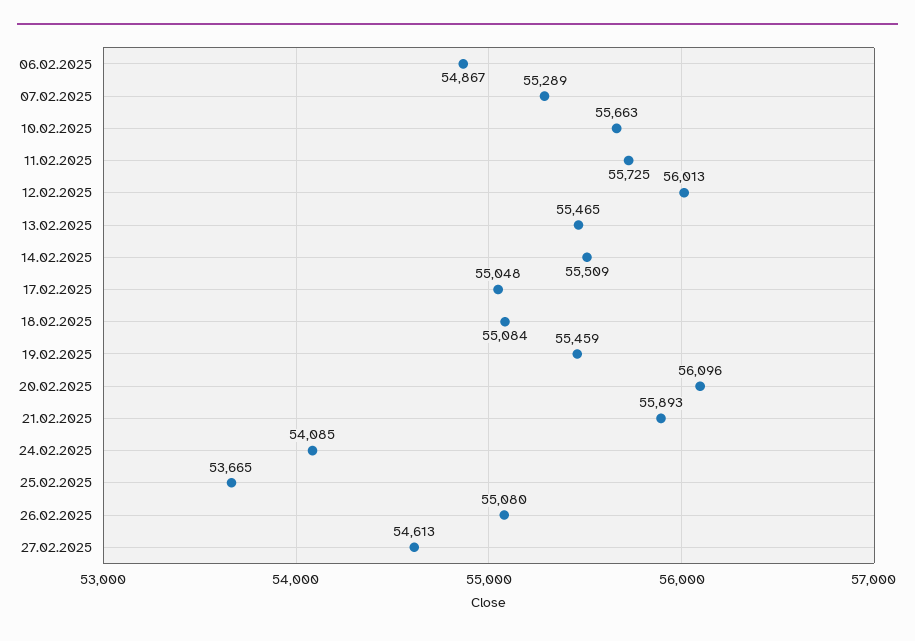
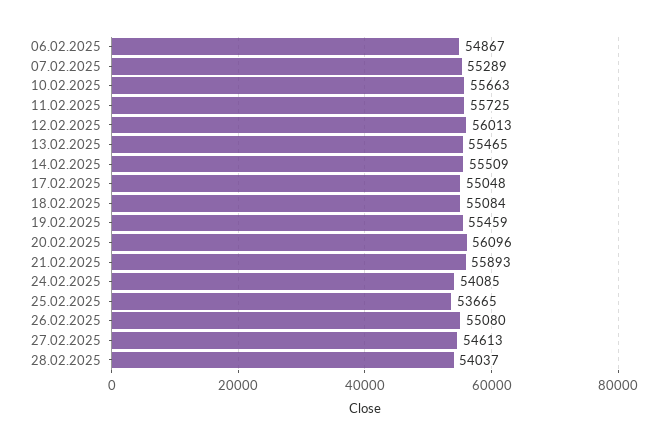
28.02.2025: none -> 54037

